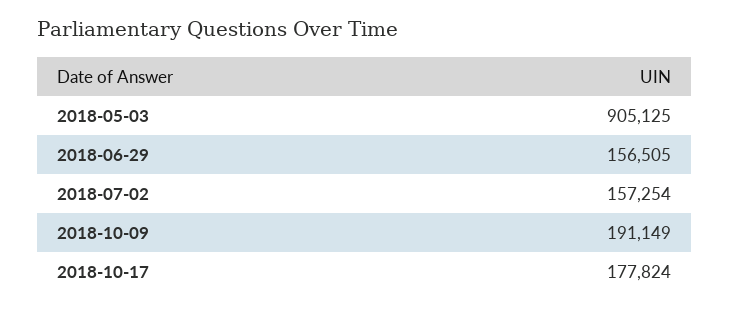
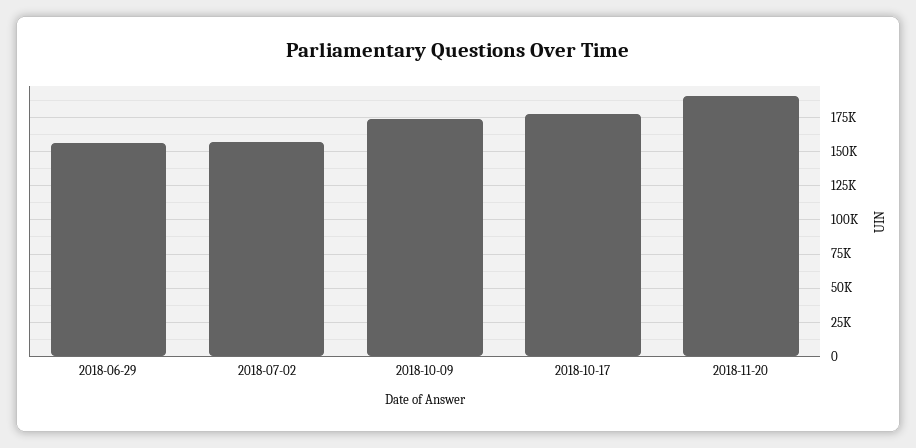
2018-05-03: 905125 -> none
2018-10-09: 191149 -> 175000
2018-11-20: none -> 190000

